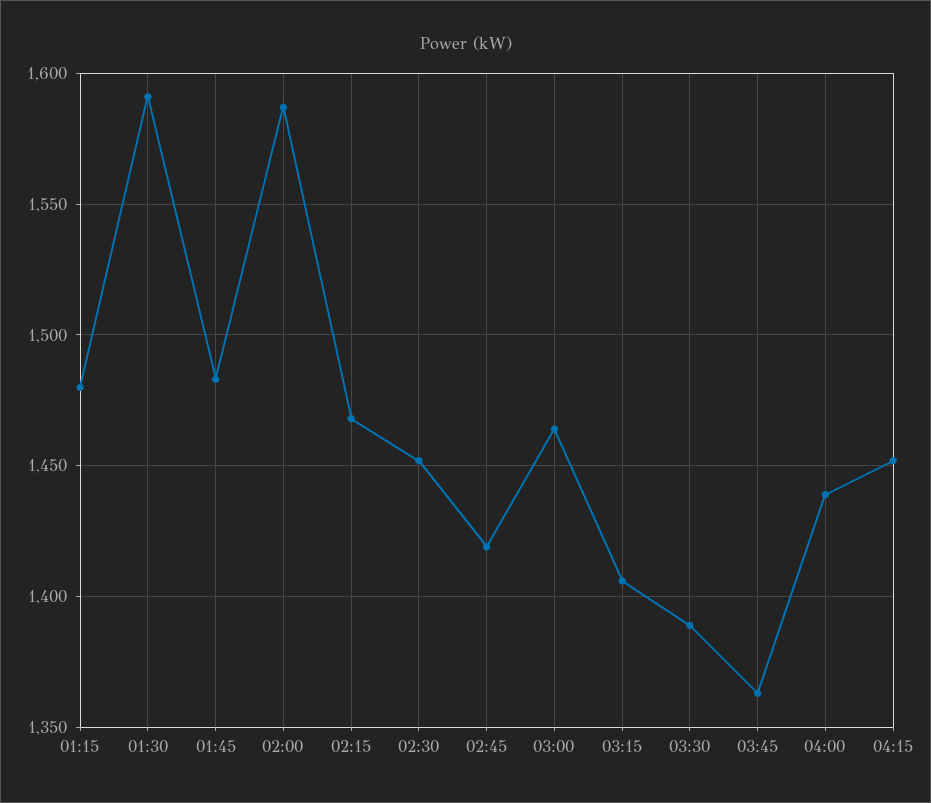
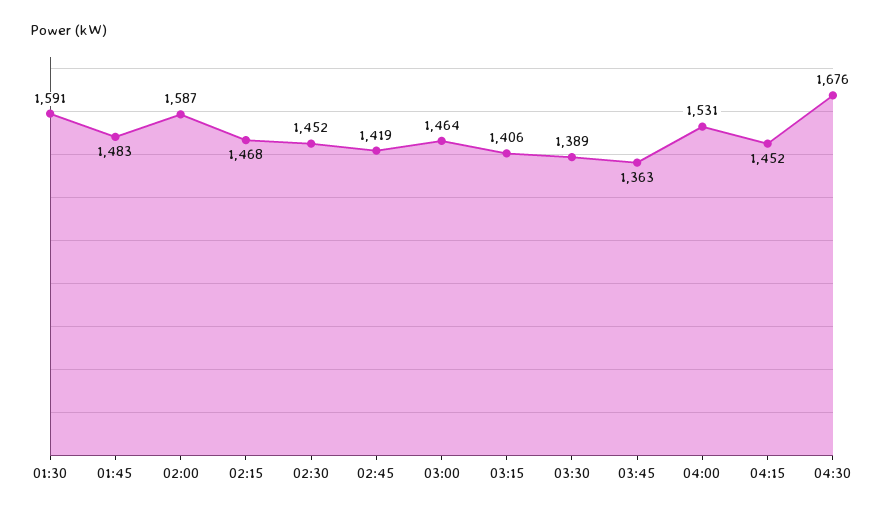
01:15: 1480 -> none
04:00: 1440 -> 1531
04:30: none -> 1676

